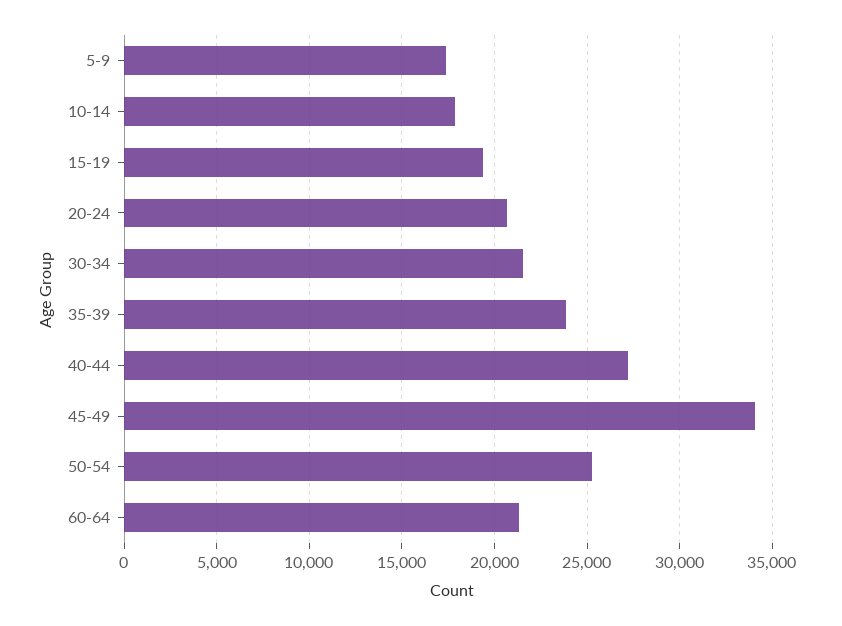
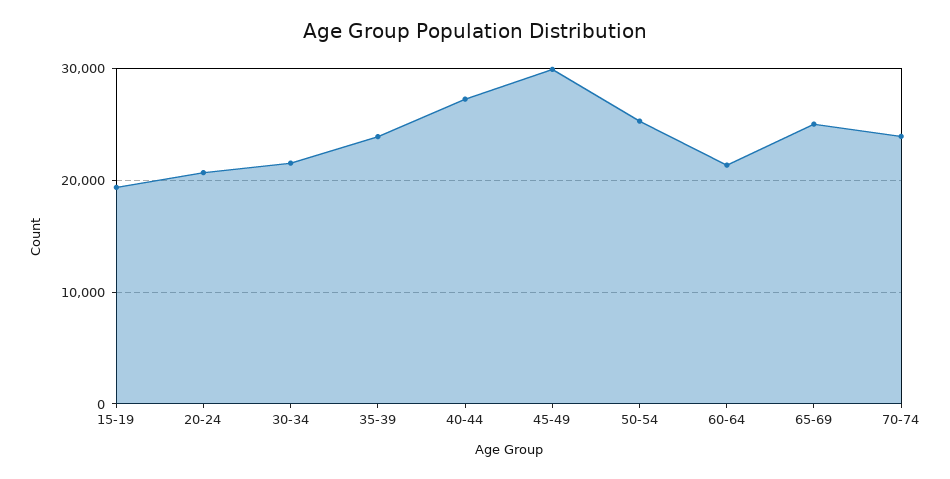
5-9: 17500 -> none
10-14: 18000 -> none
45-49: 34000 -> 30000
65-69: none -> 25000
70-74: none -> 24000

